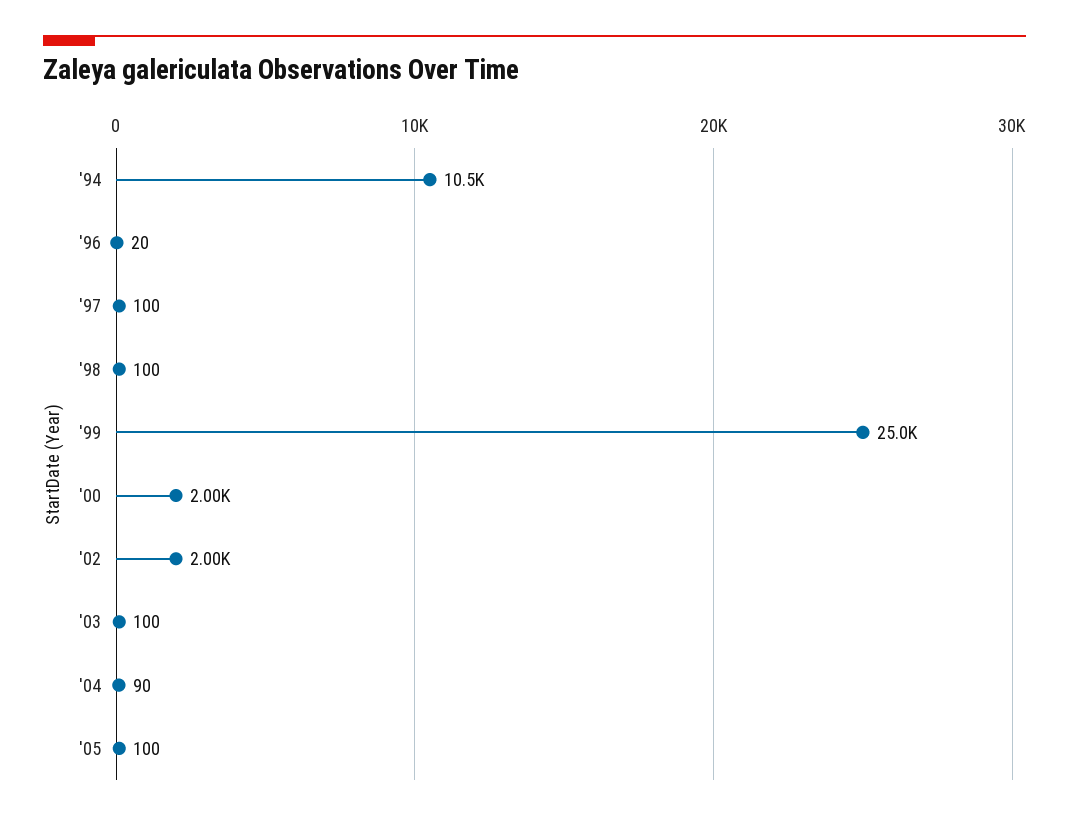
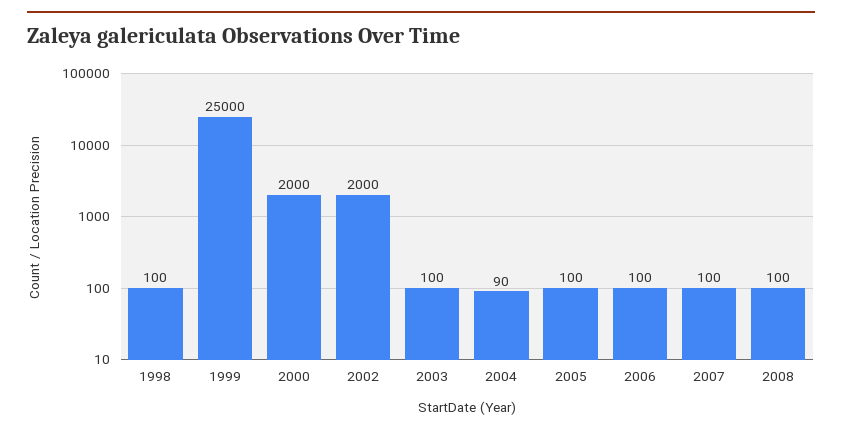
'94: 10500 -> none
'96: 20 -> none
'97: 100 -> none
2006: none -> 100
2007: none -> 100
2008: none -> 100

